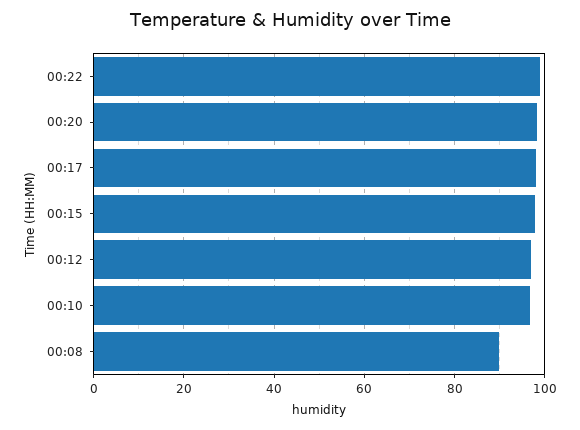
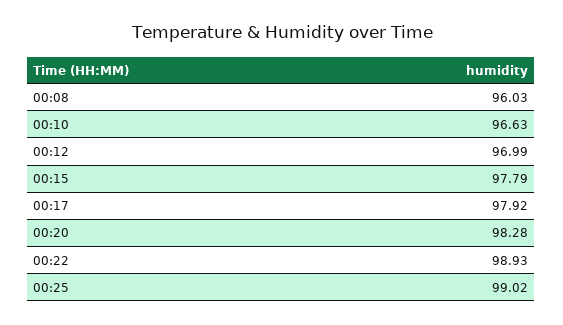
00:08: 90 -> 96.03
00:25: none -> 99.02

